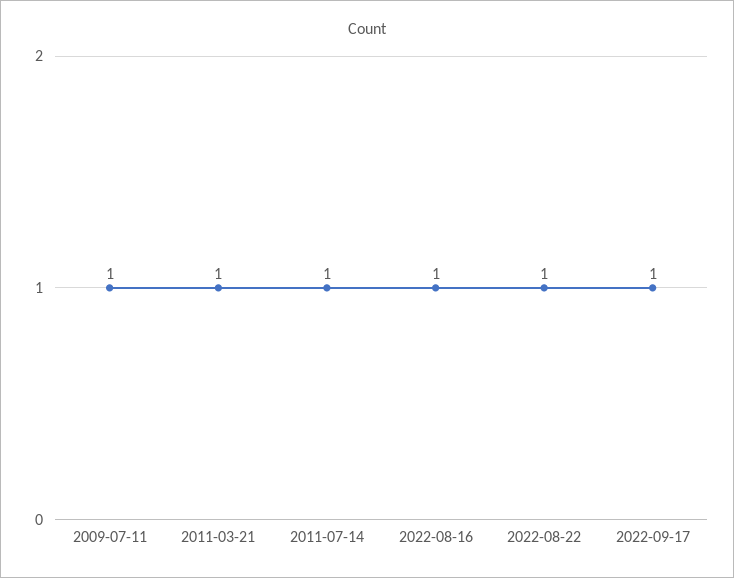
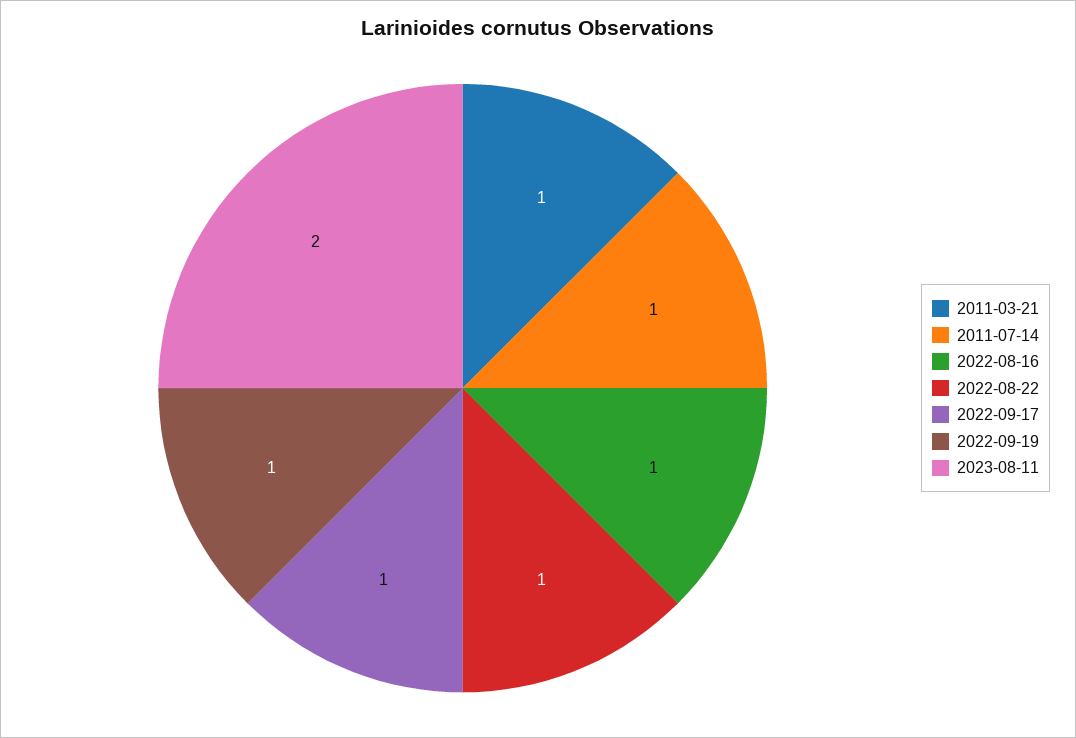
2009-07-11: 1 -> none
2022-09-19: none -> 1
2023-08-11: none -> 2

